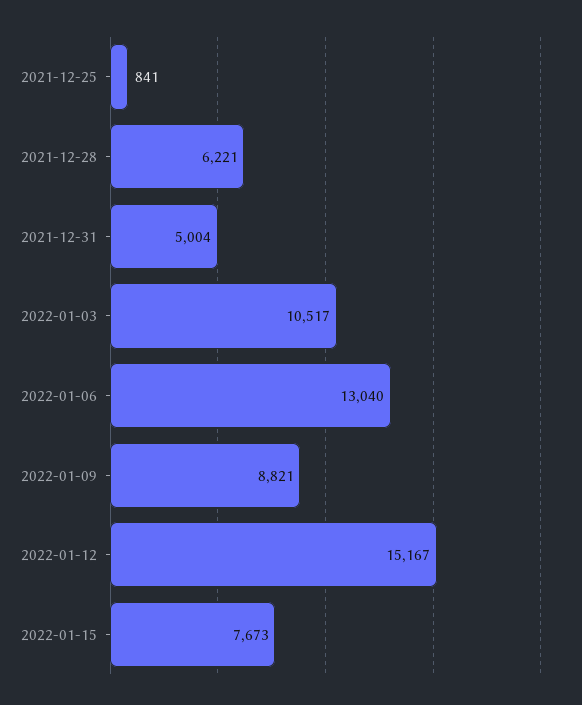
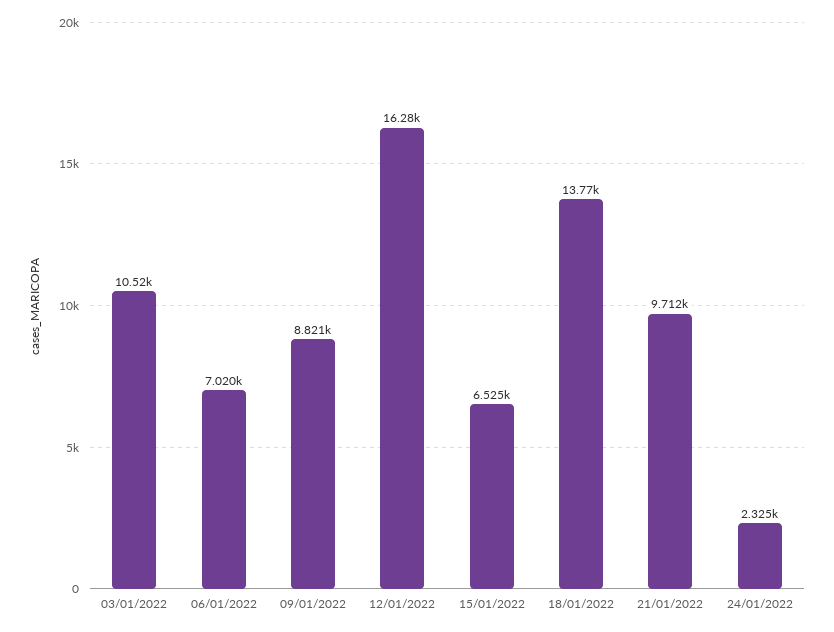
2021-12-25: 841 -> none
2021-12-28: 6221 -> none
2021-12-31: 5004 -> none
2022-01-06: 13040 -> 7020
2022-01-12: 15167 -> 16280
2022-01-15: 7673 -> 6525
18/01/2022: none -> 13770
21/01/2022: none -> 9712
24/01/2022: none -> 2325

